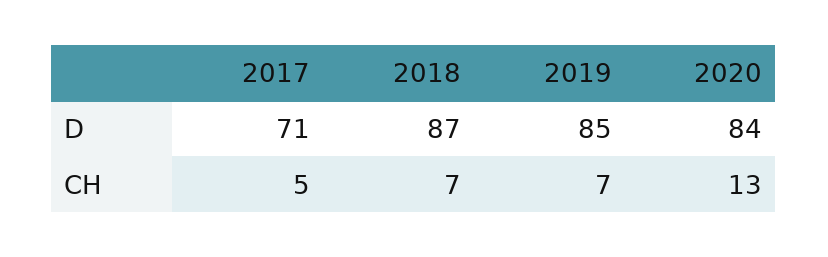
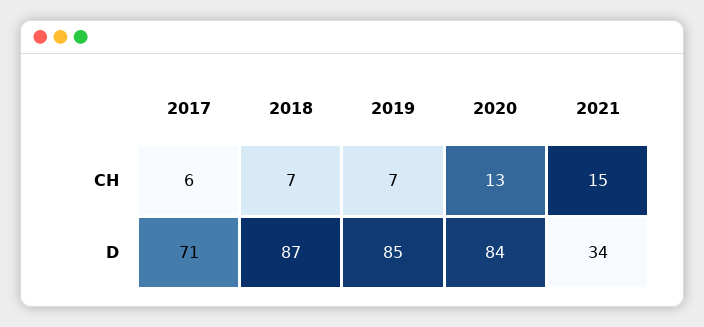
2017, CH: 5 -> 6
2021, CH: none -> 15
2021, D: none -> 34

